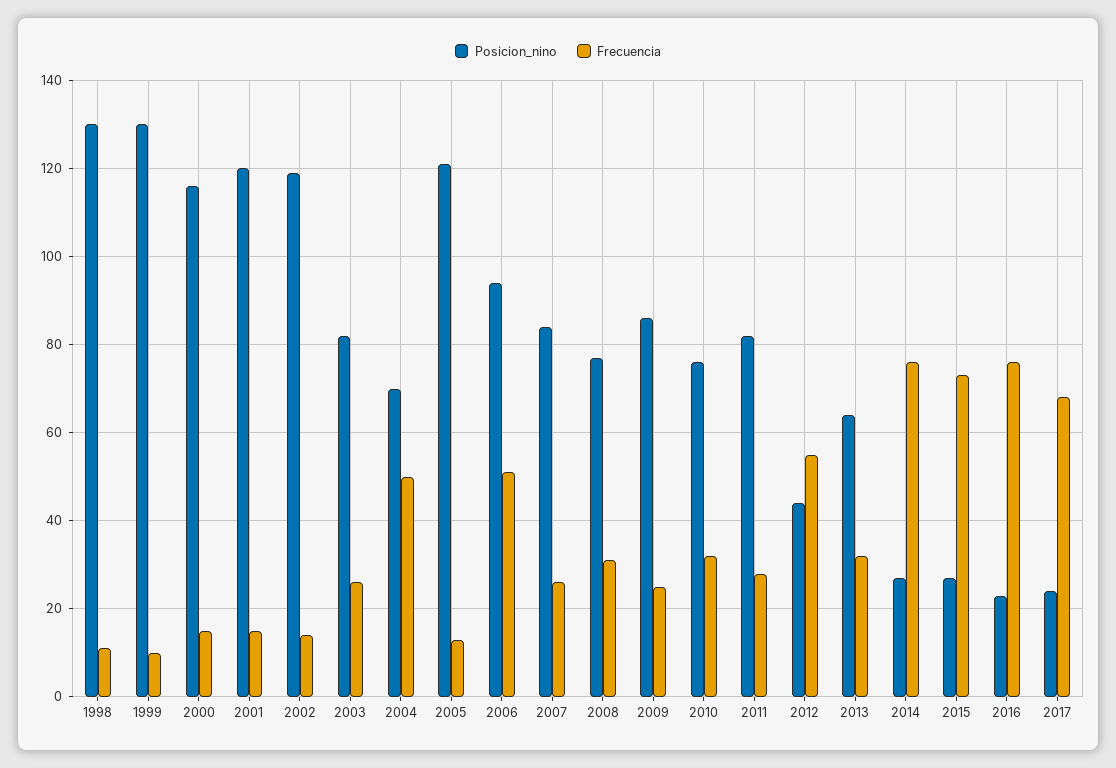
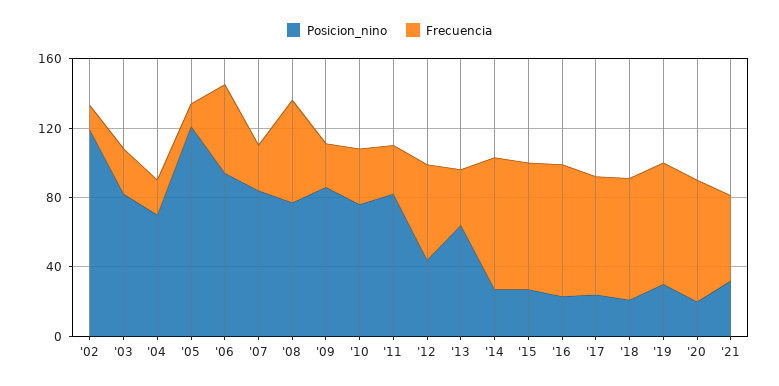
Posicion_nino, 1998: 130 -> none
Frecuencia, 1998: 10 -> none
Posicion_nino, 1999: 130 -> none
Frecuencia, 1999: 10 -> none
Posicion_nino, 2000: 115 -> none
Frecuencia, 2000: 15 -> none
Posicion_nino, 2001: 120 -> none
Frecuencia, 2001: 15 -> none
Frecuencia, 2004: 50 -> 20
Frecuencia, 2008: 30 -> 60
Posicion_nino, '18: none -> 20
Frecuencia, '18: none -> 70
Posicion_nino, '19: none -> 30
Frecuencia, '19: none -> 70
Posicion_nino, '20: none -> 20
Frecuencia, '20: none -> 70
Posicion_nino, '21: none -> 30
Frecuencia, '21: none -> 50

